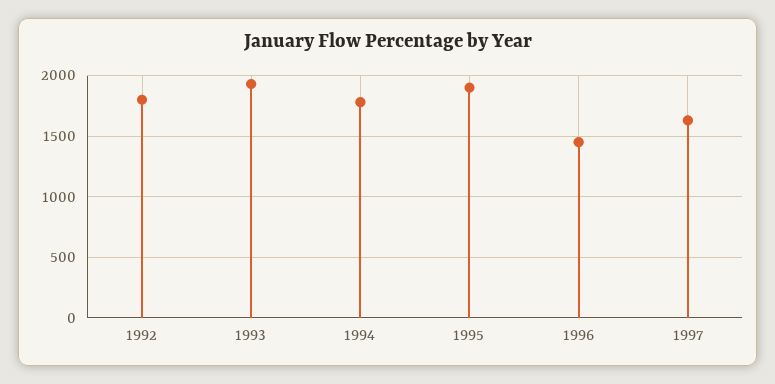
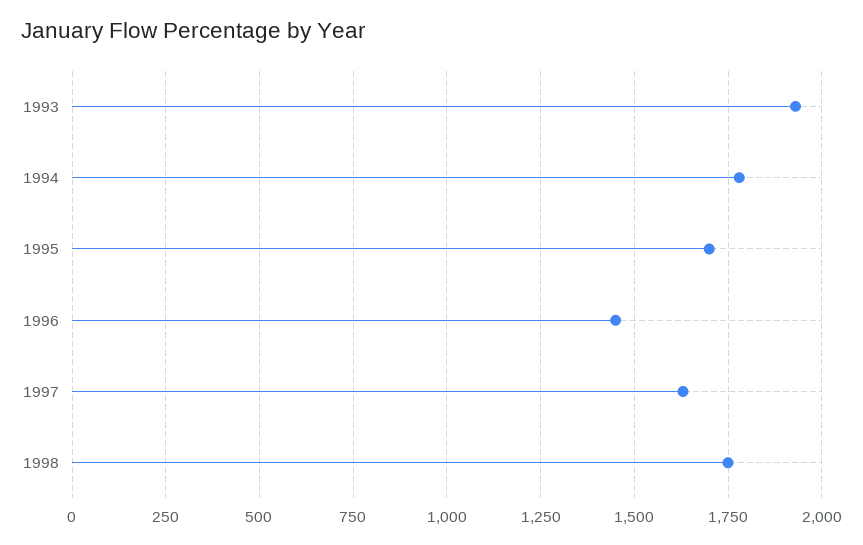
1992: 1800 -> none
1995: 1900 -> 1700
1998: none -> 1750

